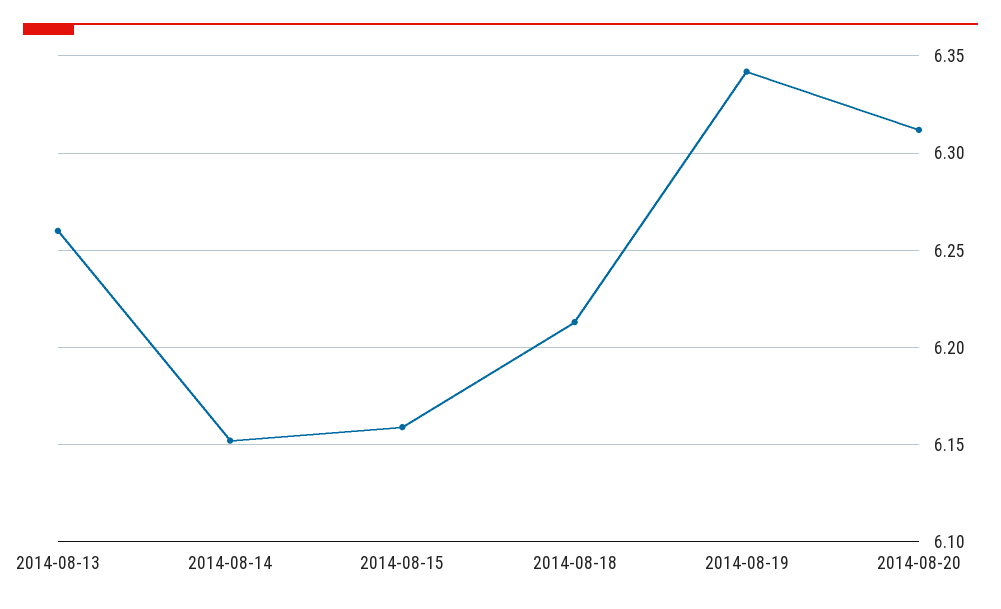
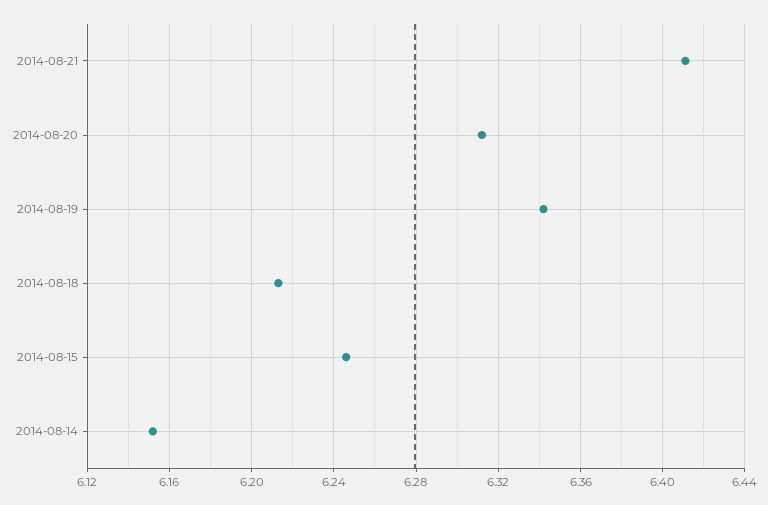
2014-08-13: 6.26 -> none
2014-08-15: 6.16 -> 6.245
2014-08-21: none -> 6.41

